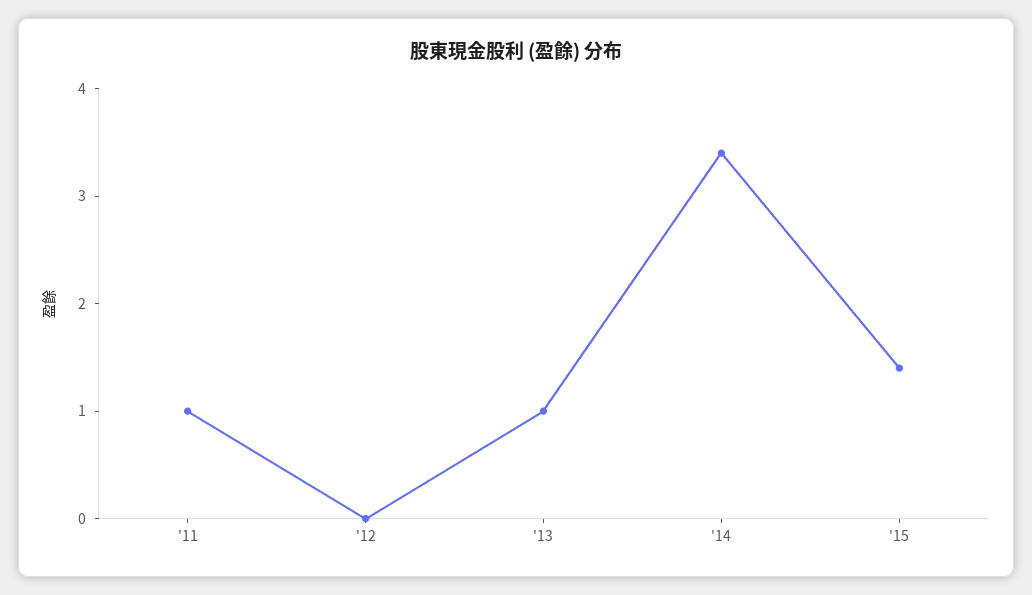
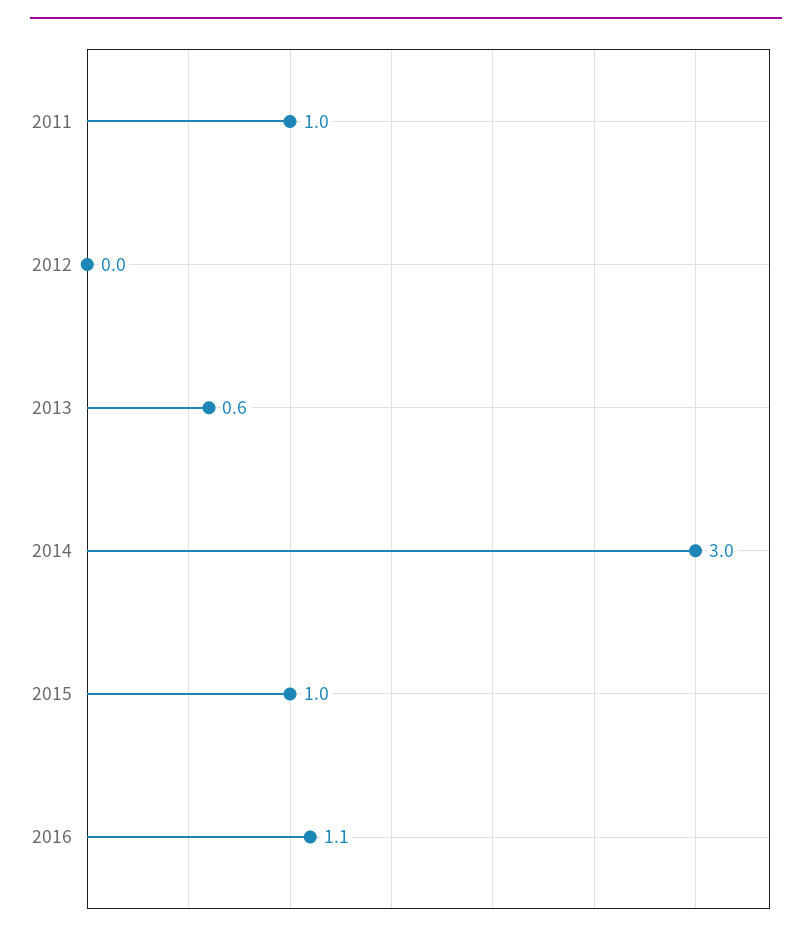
'13: 1 -> 0.6
'14: 3.4 -> 3
'15: 1.4 -> 1
2016: none -> 1.1

